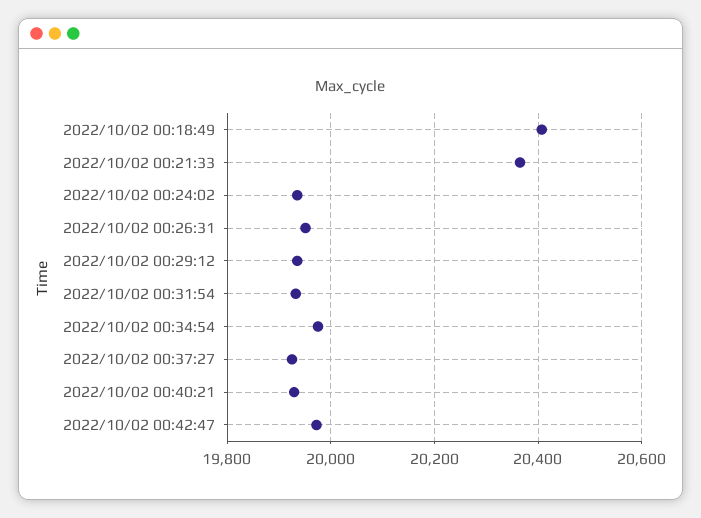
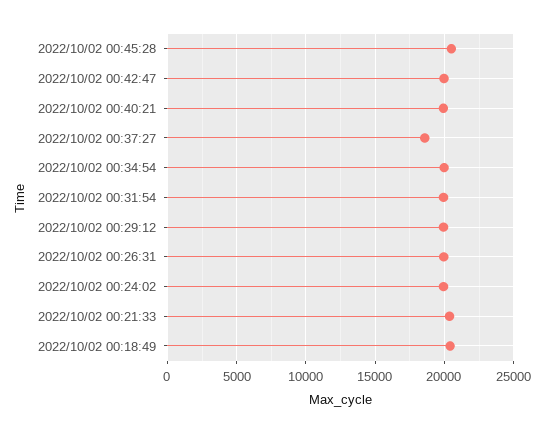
2022/10/02 00:37:27: 19920 -> 18500
2022/10/02 00:45:28: none -> 20500

